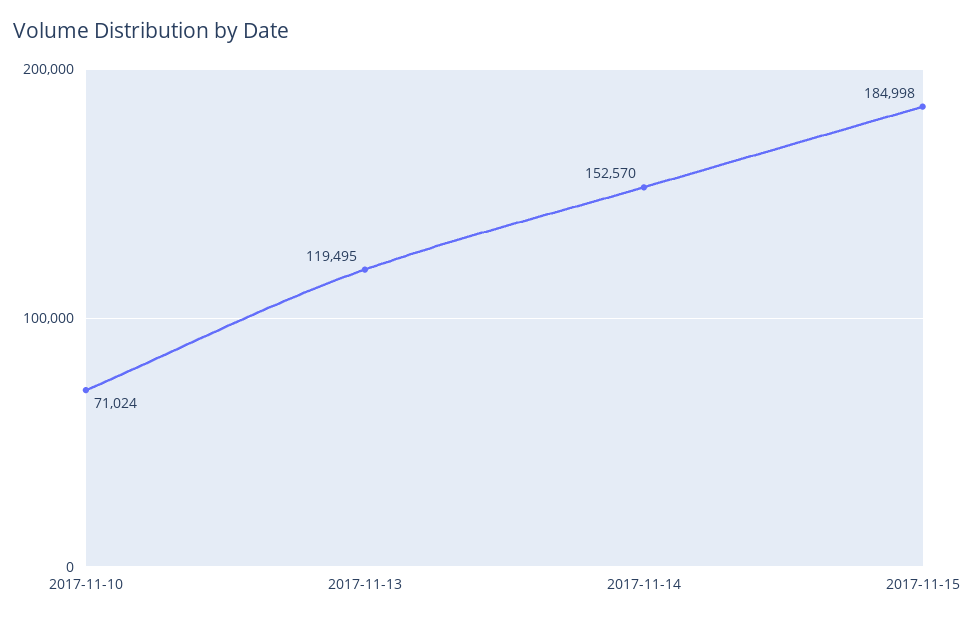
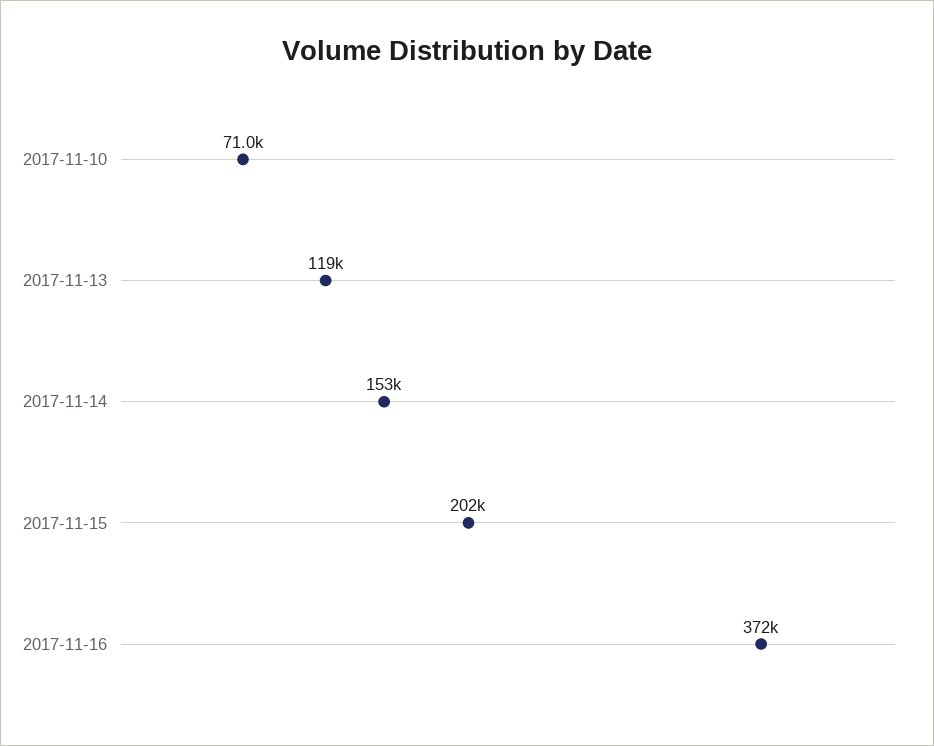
2017-11-15: 184998 -> 202000
2017-11-16: none -> 372000

